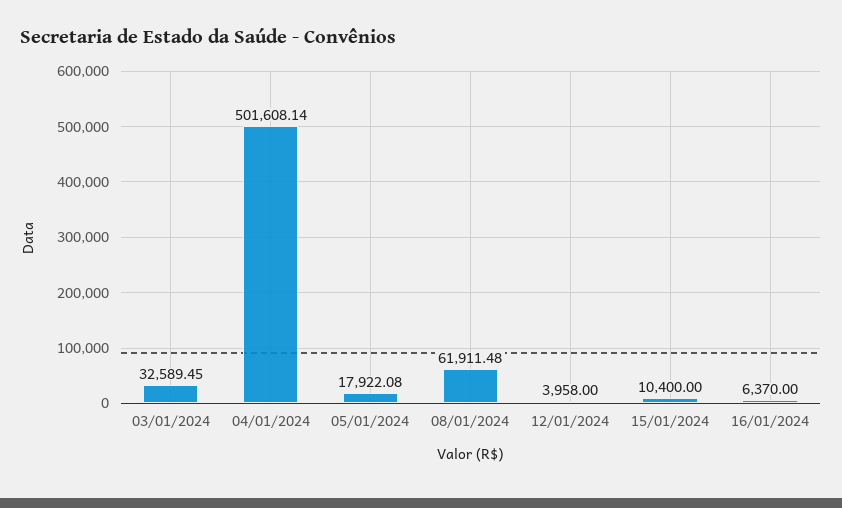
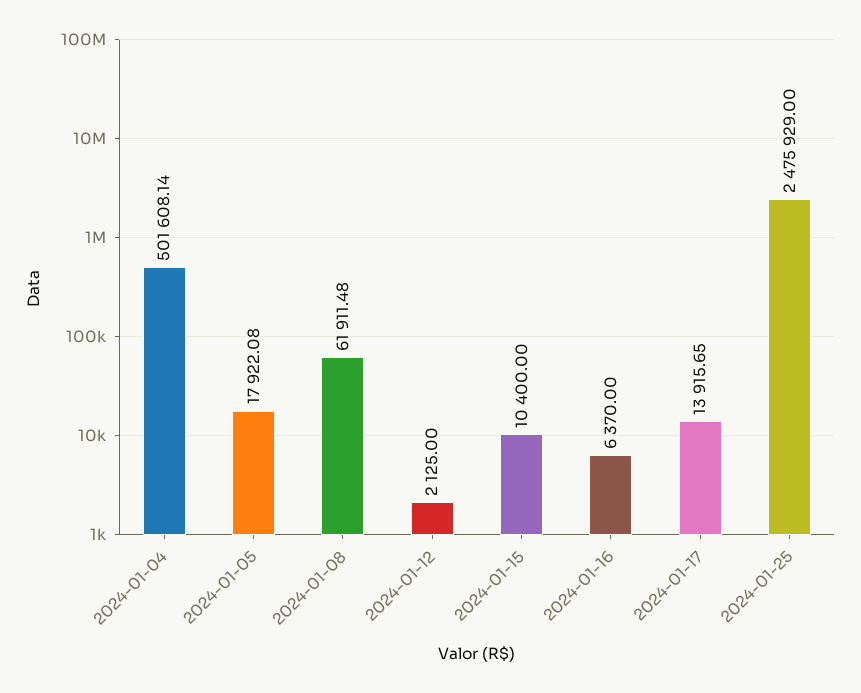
03/01/2024: 32589.45 -> none
12/01/2024: 3958 -> 2125
2024-01-17: none -> 13915.65
2024-01-25: none -> 2475929

